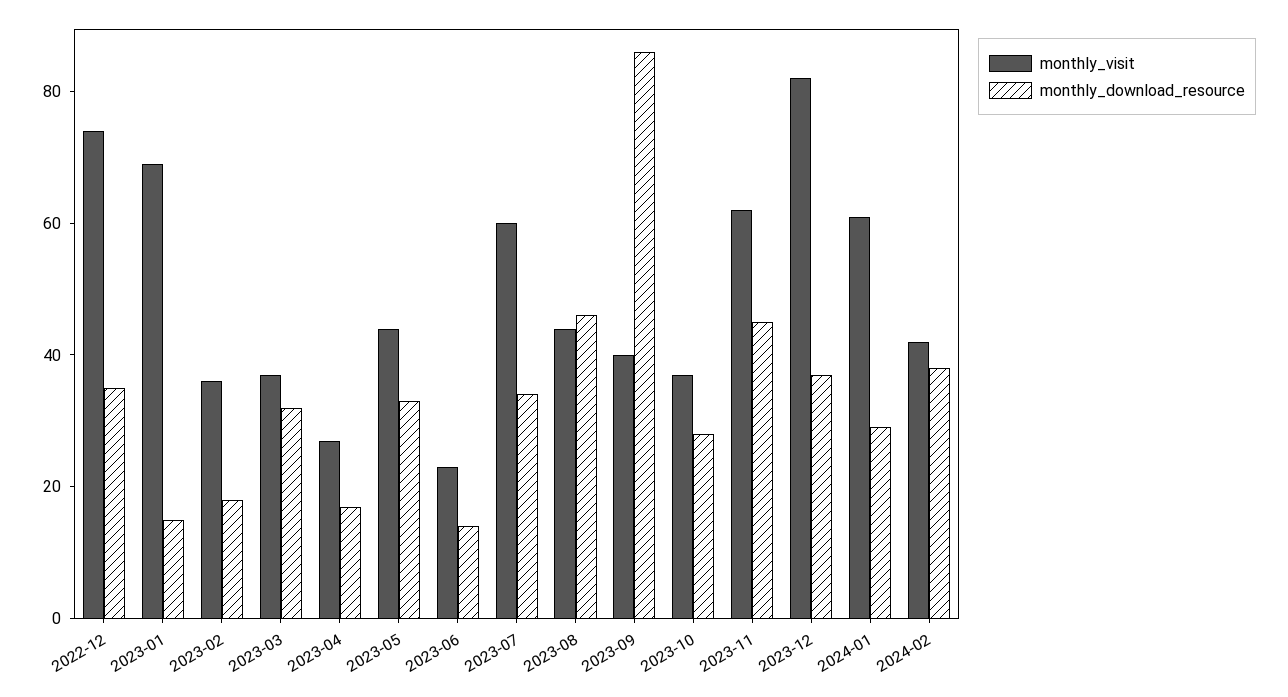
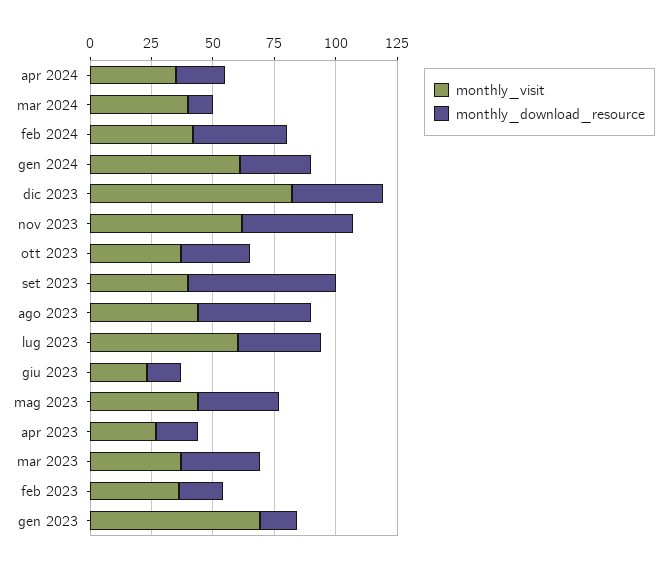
monthly_visit, 2022-12: 75 -> none
monthly_download_resource, 2022-12: 35 -> none
monthly_download_resource, 2023-09: 85 -> 60
monthly_visit, apr 2024: none -> 35
monthly_download_resource, apr 2024: none -> 20
monthly_visit, mar 2024: none -> 40
monthly_download_resource, mar 2024: none -> 10

